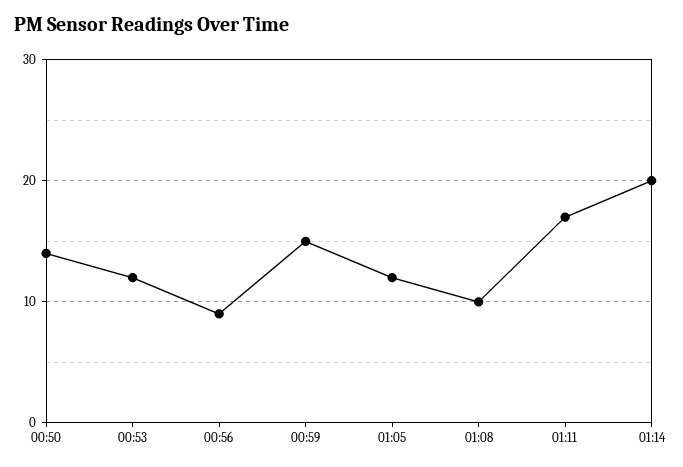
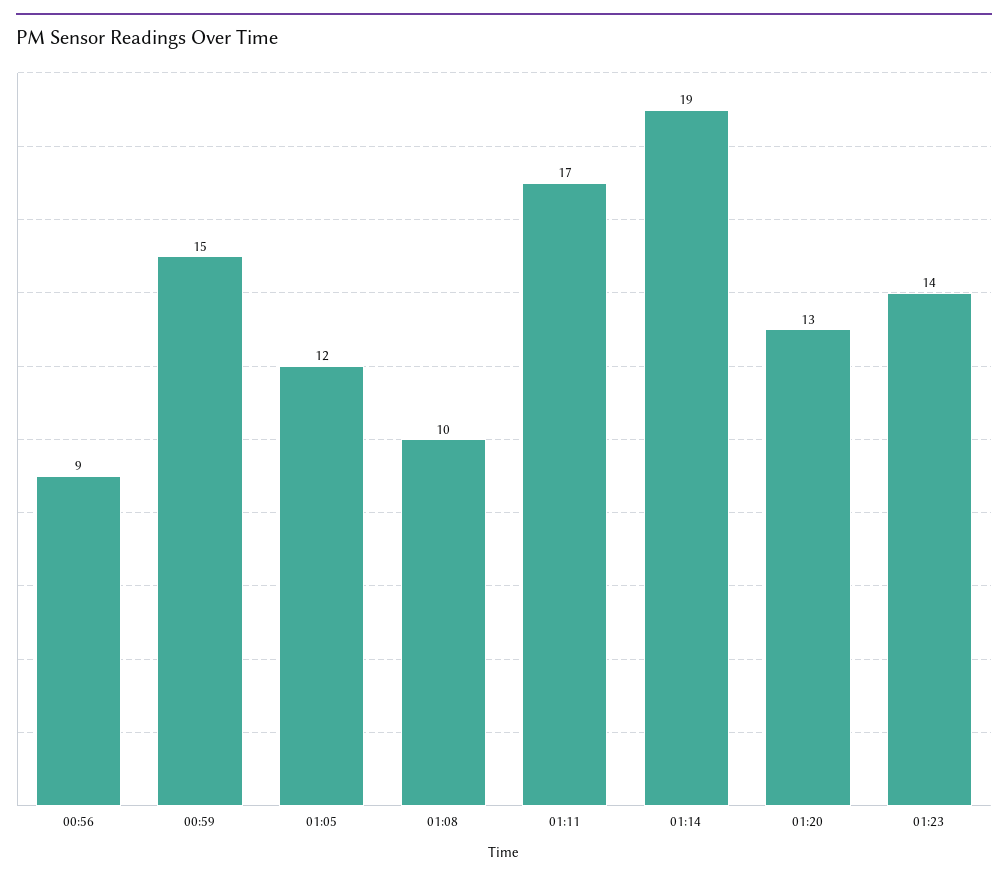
00:50: 14 -> none
00:53: 12 -> none
01:14: 20 -> 19
01:20: none -> 13
01:23: none -> 14

